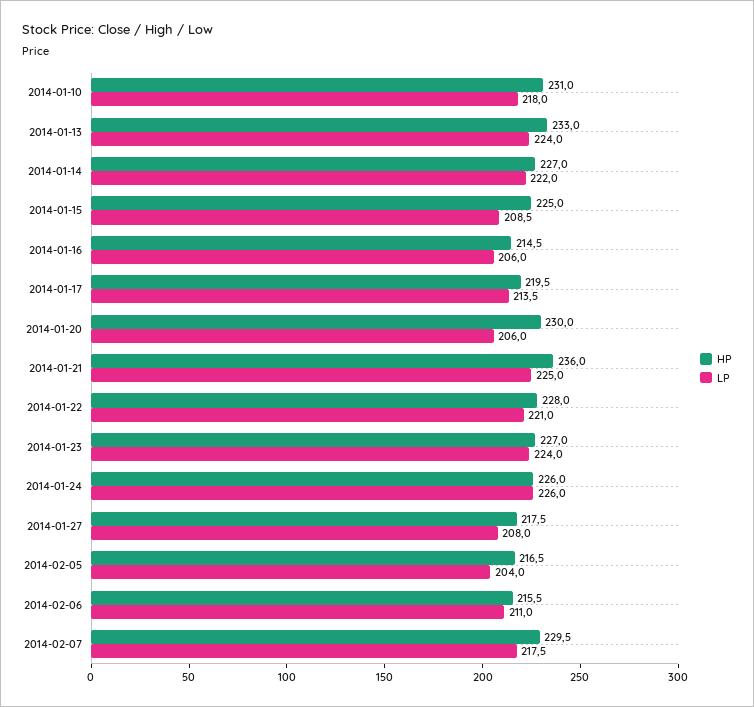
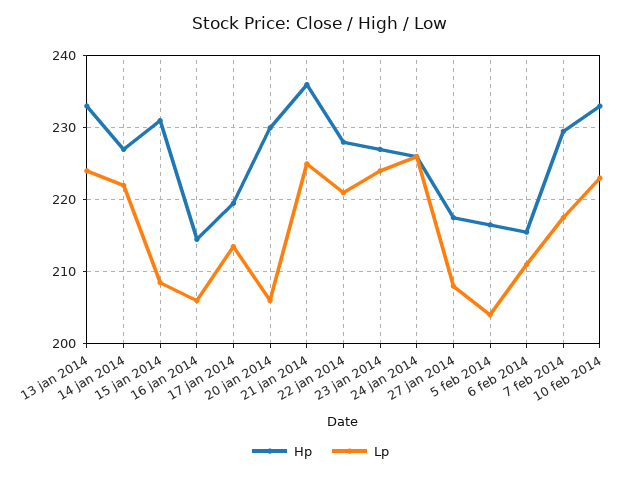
HP, 2014-01-10: 231 -> none
LP, 2014-01-10: 218 -> none
HP, 2014-01-15: 225 -> 231
HP, 10 feb 2014: none -> 233
LP, 10 feb 2014: none -> 223

